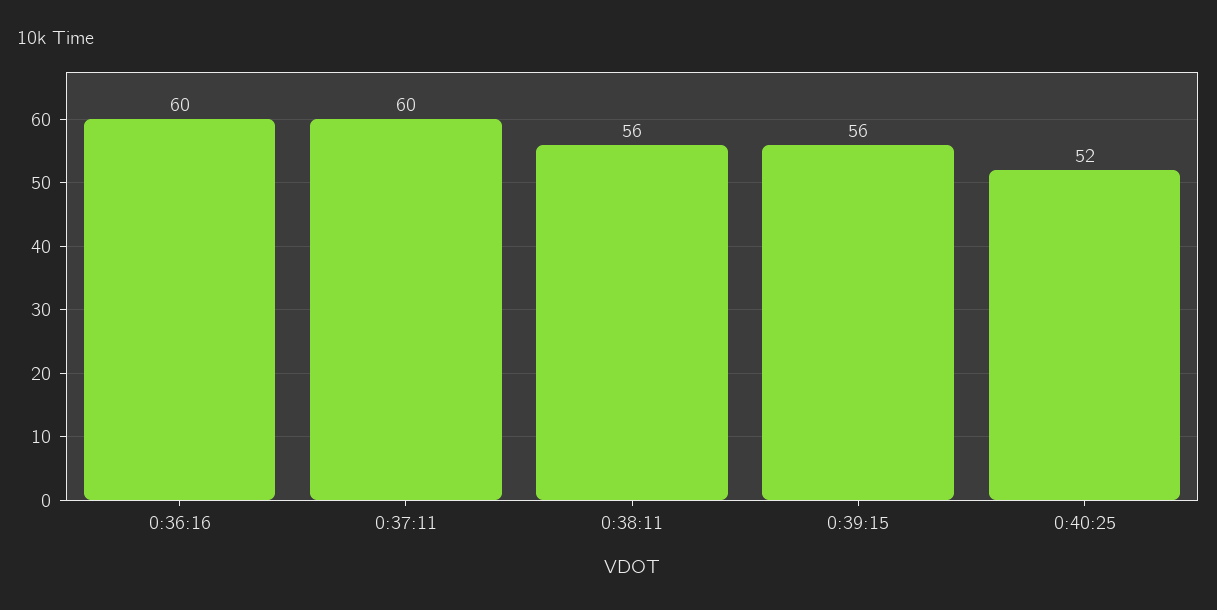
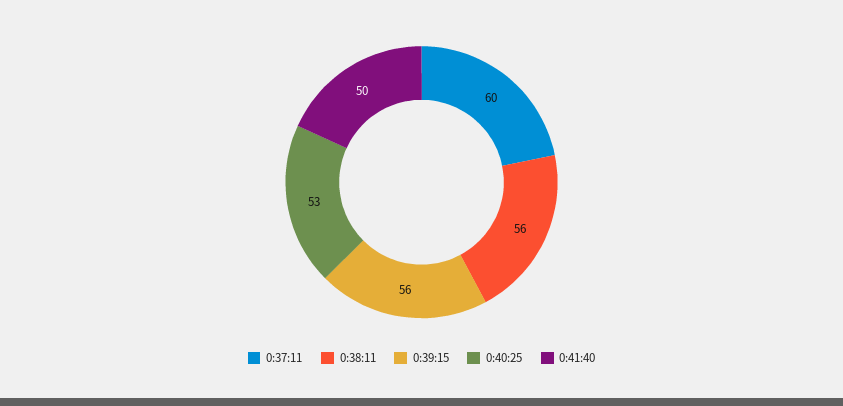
0:36:16: 60 -> none
0:40:25: 52 -> 53
0:41:40: none -> 50

